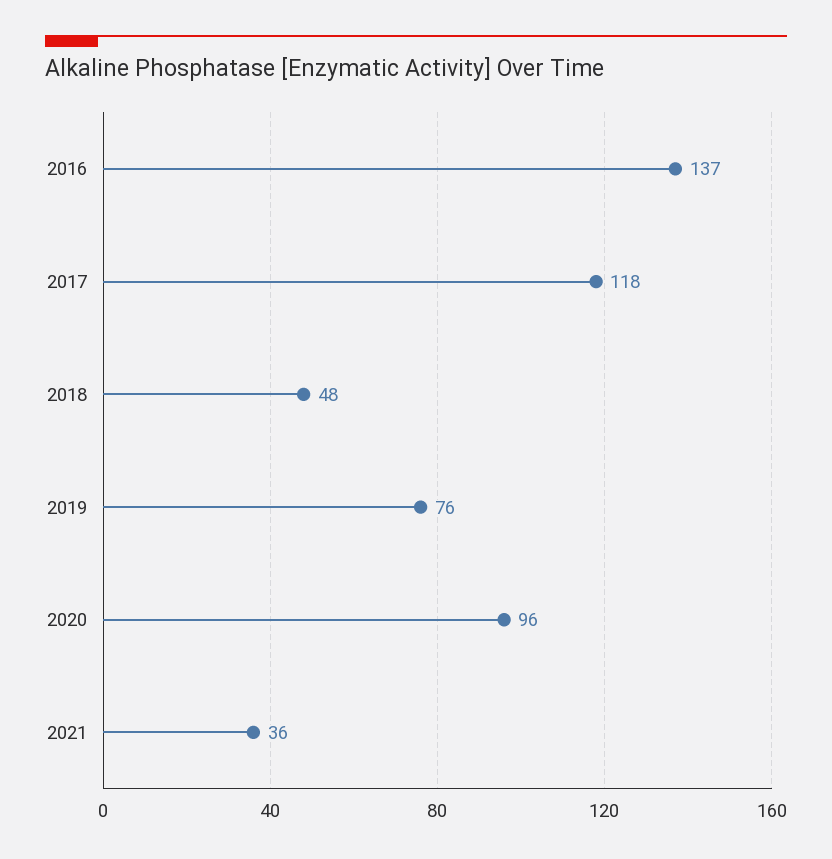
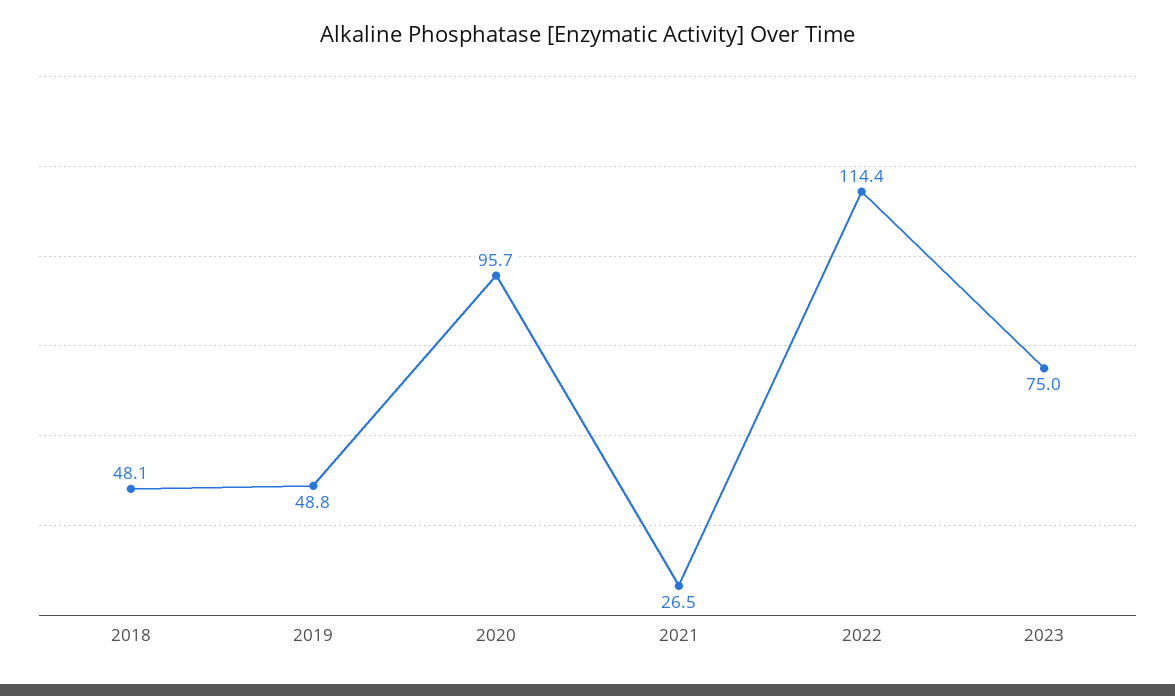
2016: 137 -> none
2017: 118 -> none
2019: 76 -> 48.8
2021: 36 -> 26.5
2022: none -> 114.4
2023: none -> 75

